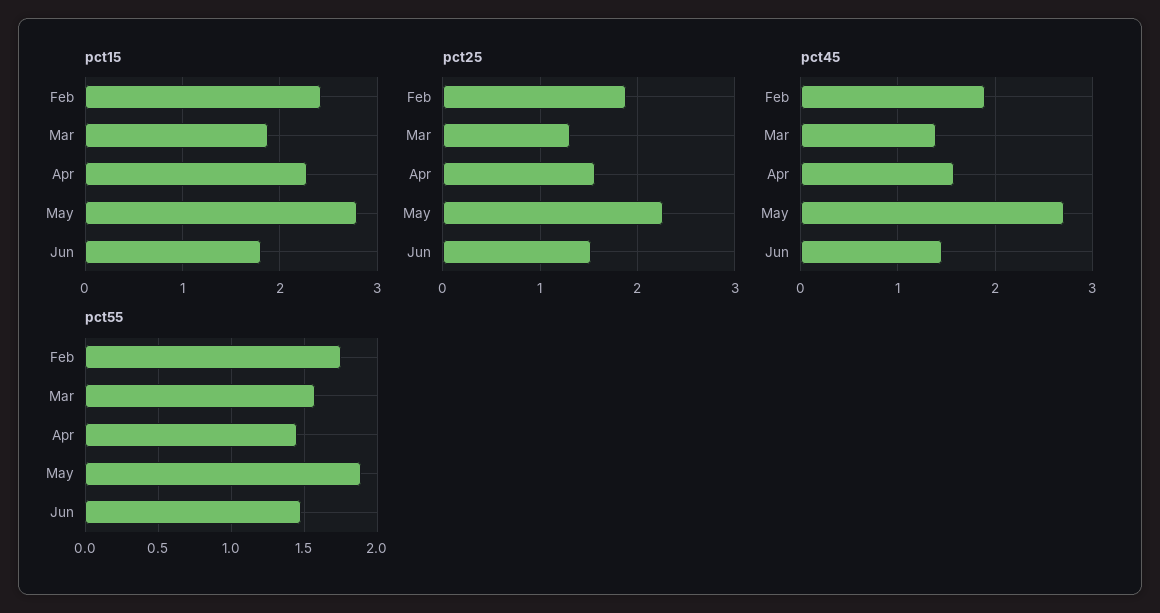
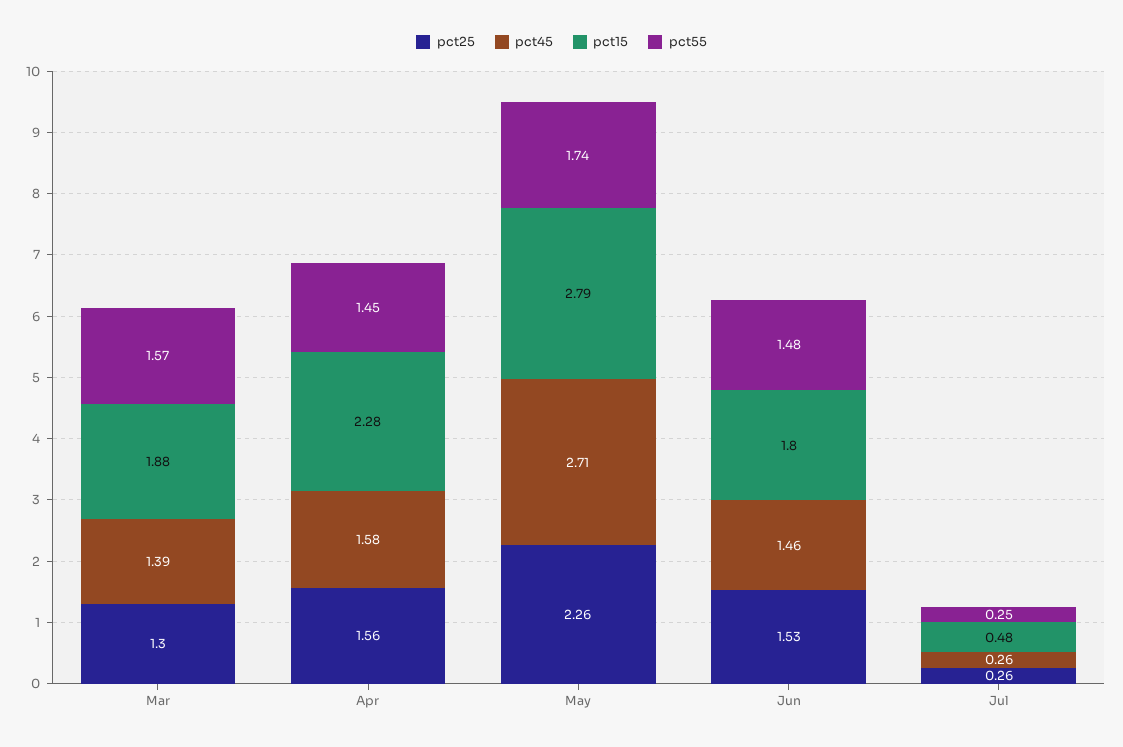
pct15, Feb: 2.4 -> none
pct25, Feb: 1.9 -> none
pct45, Feb: 1.9 -> none
pct55, Feb: 1.75 -> none
pct55, May: 1.9 -> 1.74
pct25, Jul: none -> 0.26
pct45, Jul: none -> 0.26
pct15, Jul: none -> 0.48
pct55, Jul: none -> 0.25

